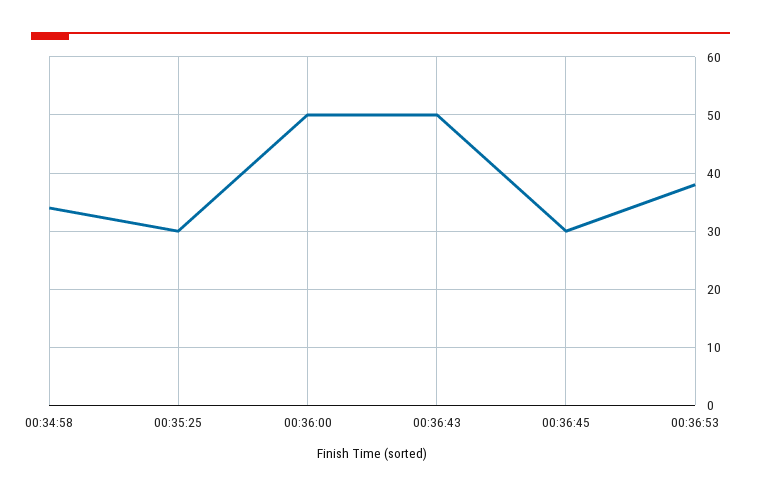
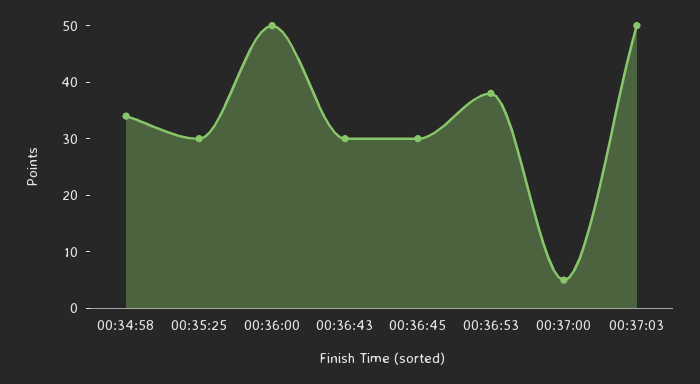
00:36:43: 50 -> 30
00:37:00: none -> 5
00:37:03: none -> 50

